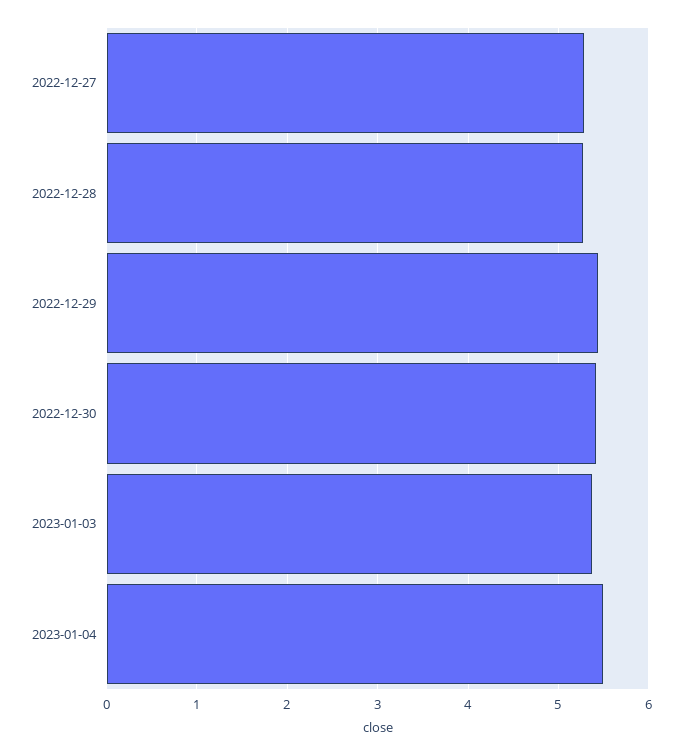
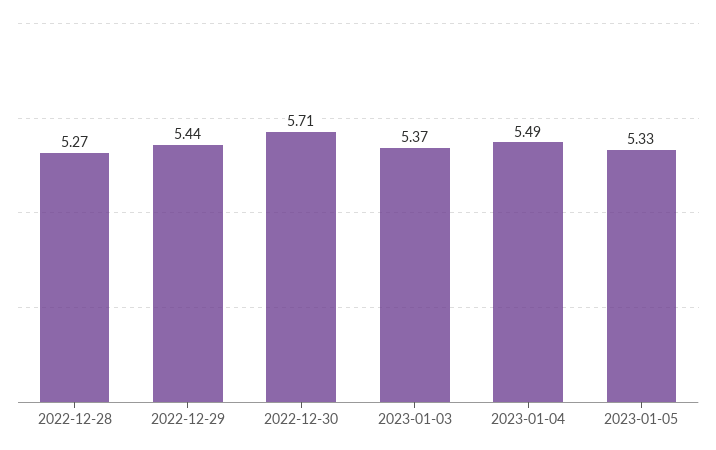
2022-12-27: 5.3 -> none
2022-12-30: 5.4 -> 5.71
2023-01-05: none -> 5.33

